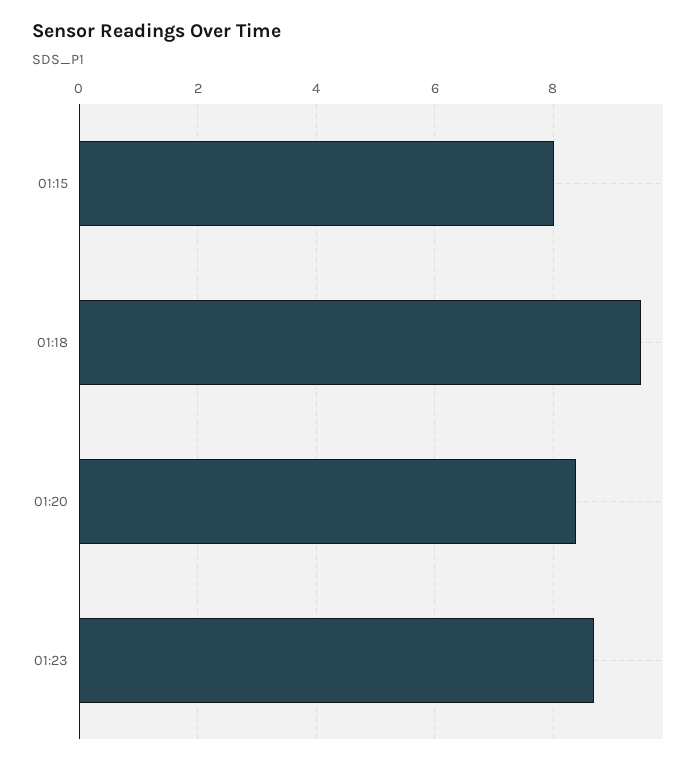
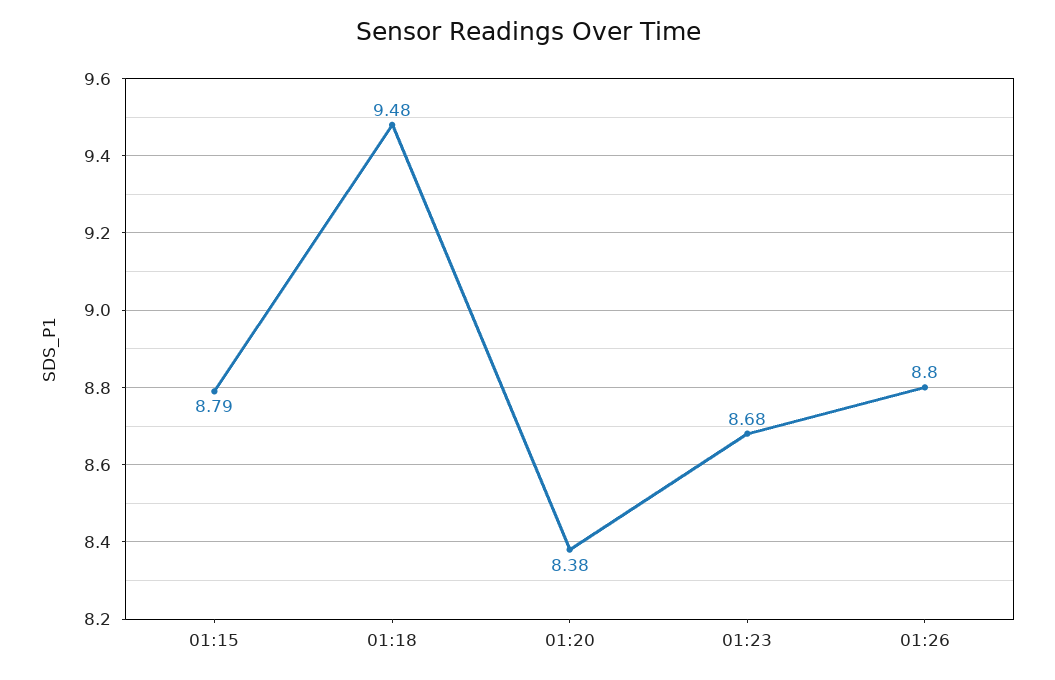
01:15: 8 -> 8.79
01:26: none -> 8.8

